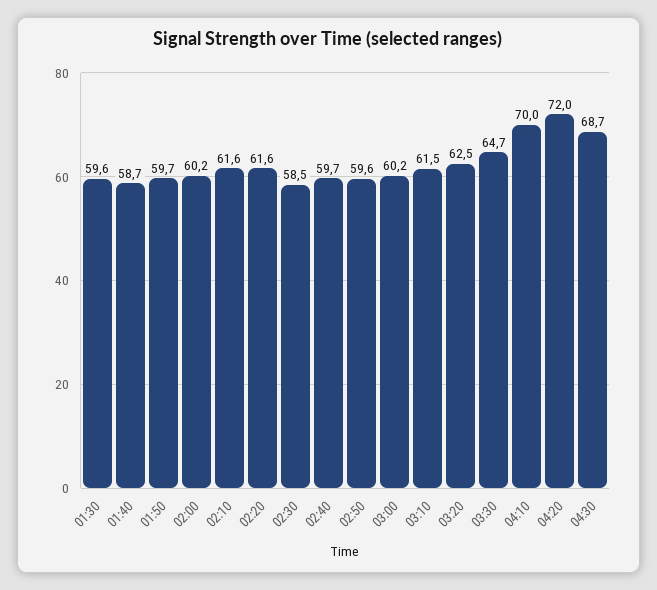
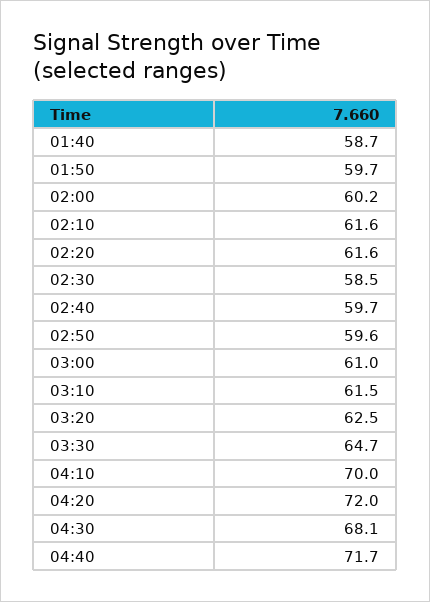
01:30: 59.6 -> none
03:00: 60.2 -> 61
04:30: 68.7 -> 68.1
04:40: none -> 71.7

